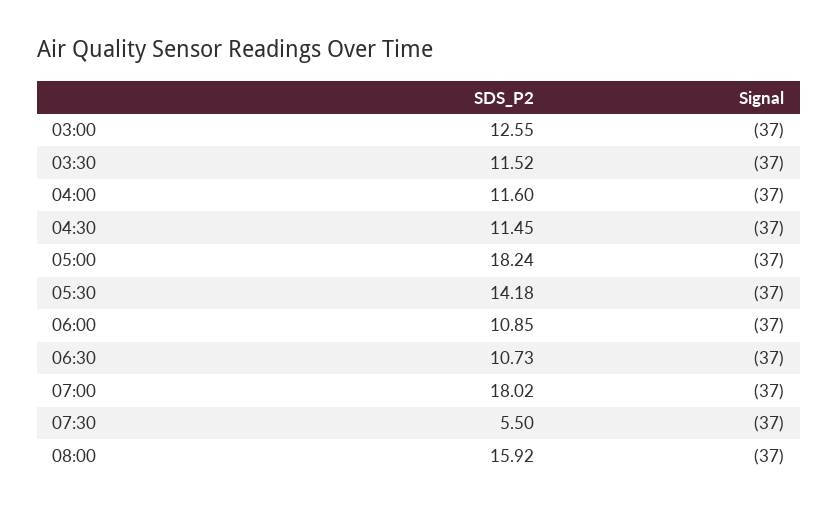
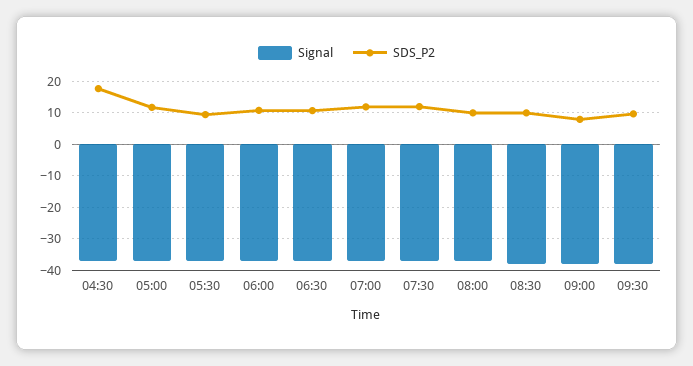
SDS_P2, 03:00: 12.55 -> none
Signal, 03:00: -37 -> none
SDS_P2, 03:30: 11.52 -> none
Signal, 03:30: -37 -> none
SDS_P2, 04:00: 11.6 -> none
Signal, 04:00: -37 -> none
SDS_P2, 04:30: 11.45 -> 18
SDS_P2, 05:00: 18.24 -> 12
SDS_P2, 05:30: 14.18 -> 10
SDS_P2, 07:00: 18.02 -> 12
SDS_P2, 07:30: 5.5 -> 12
SDS_P2, 08:00: 15.92 -> 10
Signal, 08:30: none -> -38
SDS_P2, 08:30: none -> 10
Signal, 09:00: none -> -38
SDS_P2, 09:00: none -> 8
Signal, 09:30: none -> -38
SDS_P2, 09:30: none -> 10

